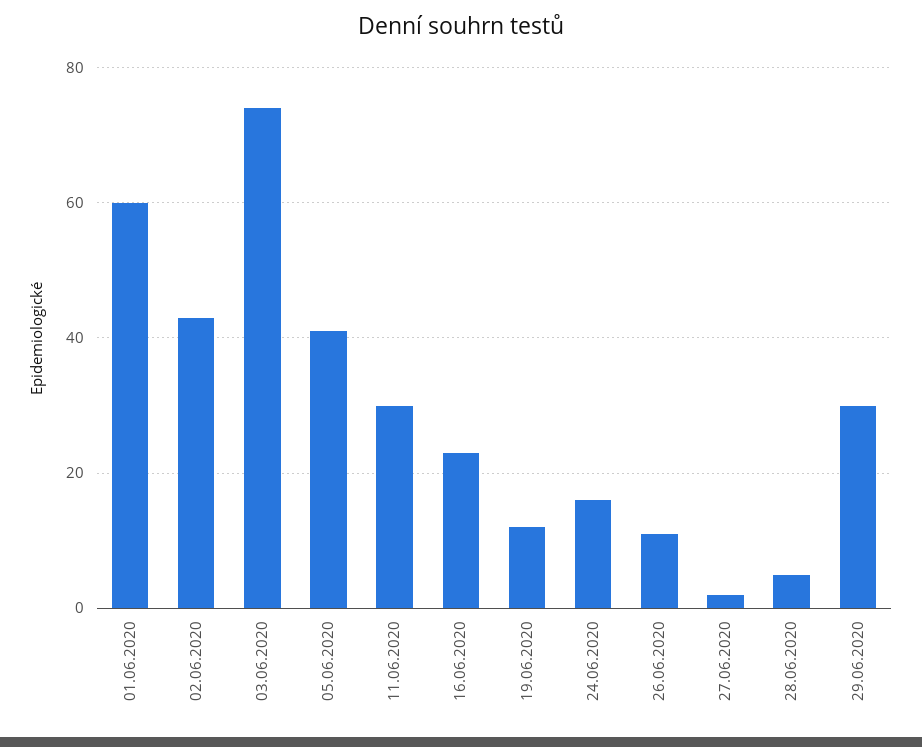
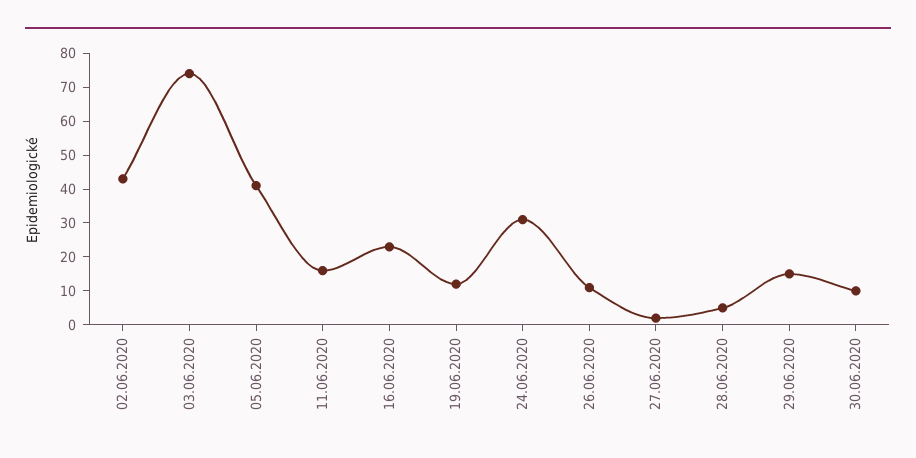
01.06.2020: 60 -> none
11.06.2020: 30 -> 15
24.06.2020: 15 -> 30
29.06.2020: 30 -> 15
30.06.2020: none -> 10

